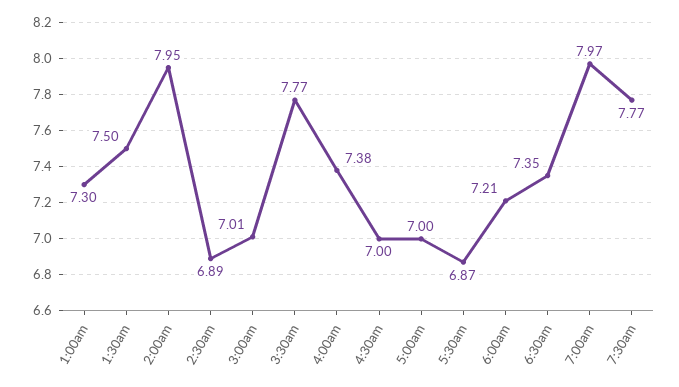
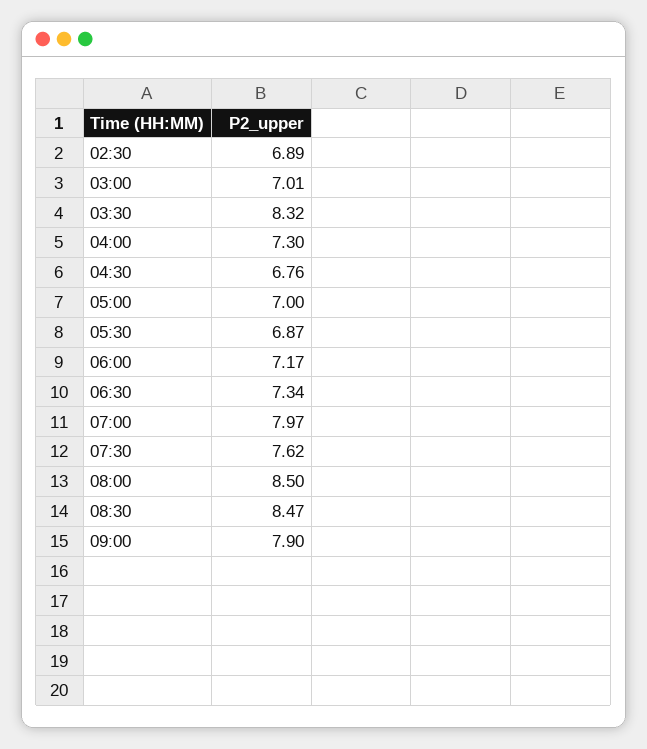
1:00am: 7.3 -> none
1:30am: 7.5 -> none
2:00am: 7.95 -> none
3:30am: 7.77 -> 8.32
4:00am: 7.38 -> 7.3
4:30am: 7 -> 6.76
6:00am: 7.21 -> 7.17
6:30am: 7.35 -> 7.34
7:30am: 7.77 -> 7.62
08:00: none -> 8.5
08:30: none -> 8.47
09:00: none -> 7.9

